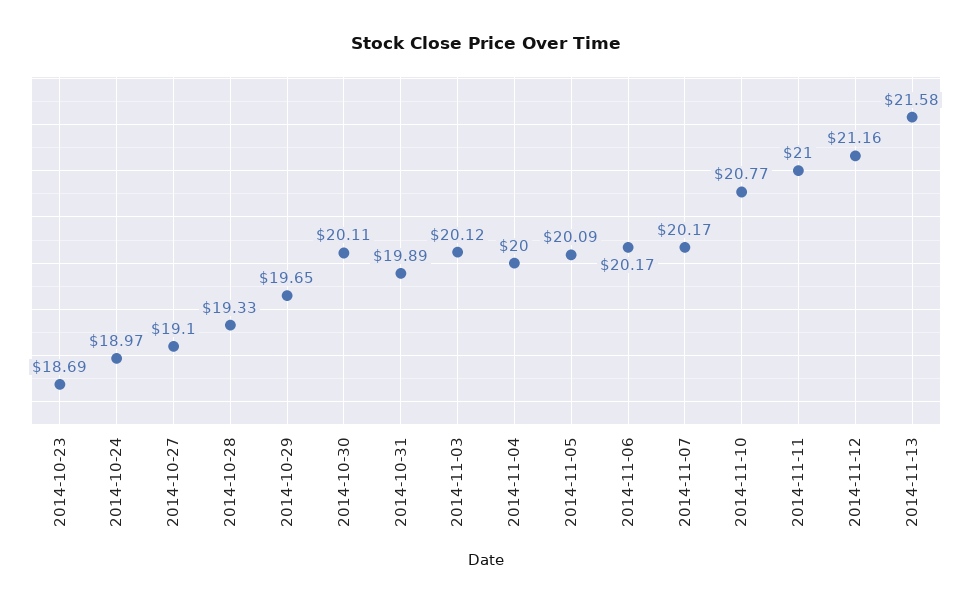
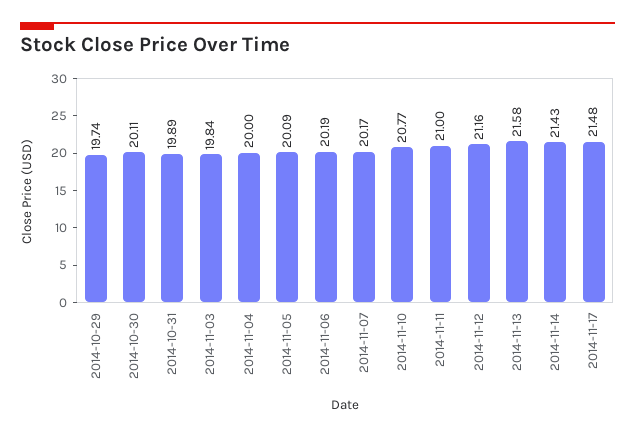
2014-10-23: 18.69 -> none
2014-10-24: 18.97 -> none
2014-10-27: 19.1 -> none
2014-10-28: 19.33 -> none
2014-10-29: 19.65 -> 19.74
2014-11-03: 20.12 -> 19.84
2014-11-06: 20.17 -> 20.19
2014-11-14: none -> 21.43
2014-11-17: none -> 21.48

